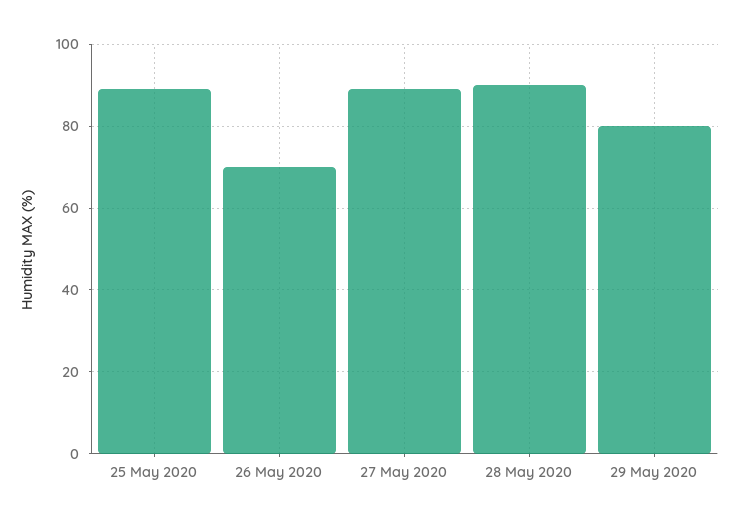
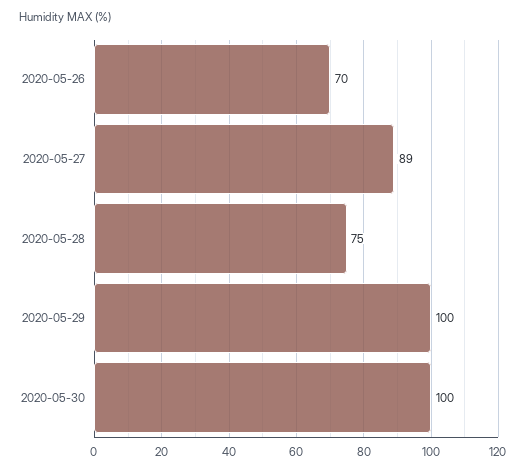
25 May 2020: 90 -> none
28 May 2020: 90 -> 75
29 May 2020: 80 -> 100
2020-05-30: none -> 100

